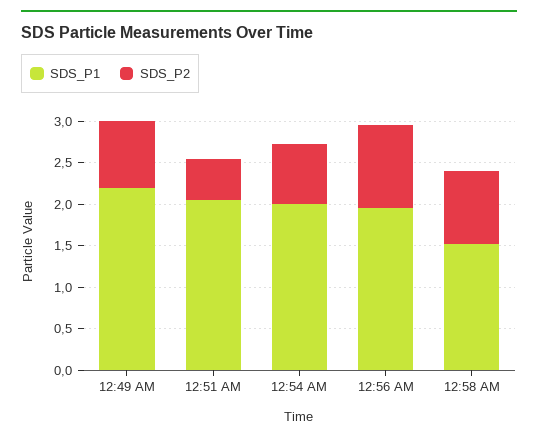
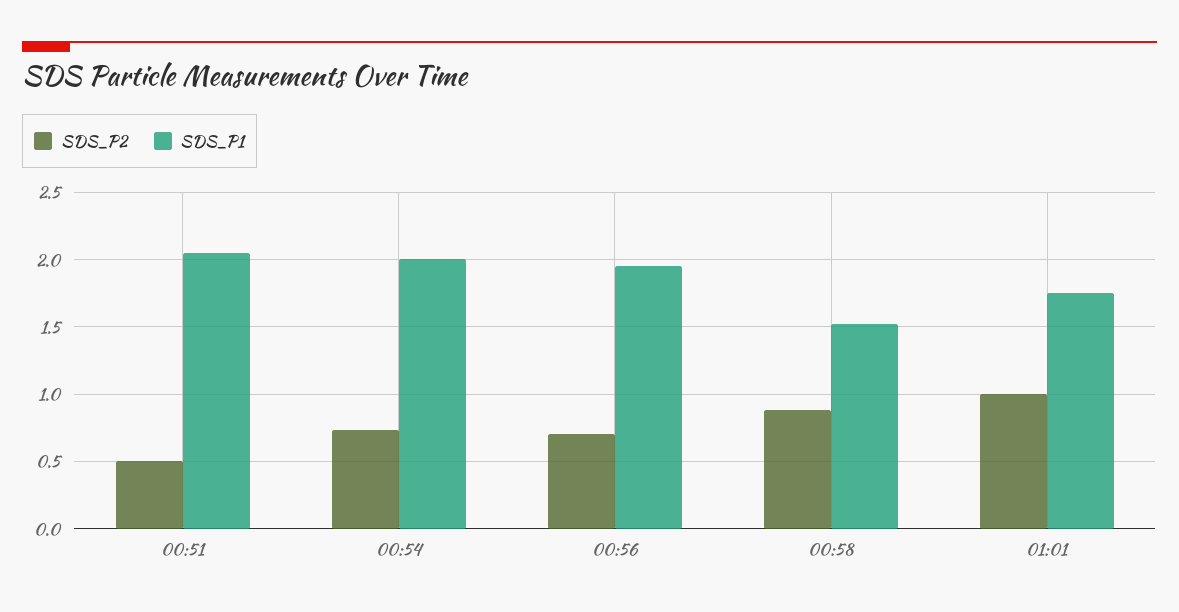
SDS_P1, 12:49 AM: 2.2 -> none
SDS_P2, 12:49 AM: 0.8 -> none
SDS_P2, 12:56 AM: 1 -> 0.7
SDS_P2, 01:01: none -> 1
SDS_P1, 01:01: none -> 1.75

